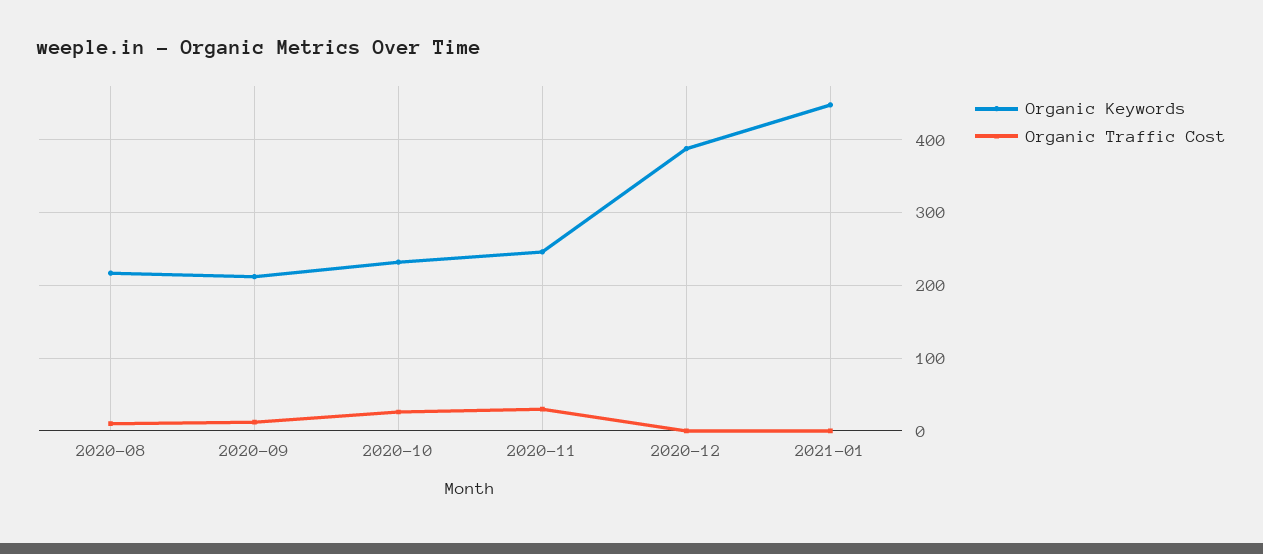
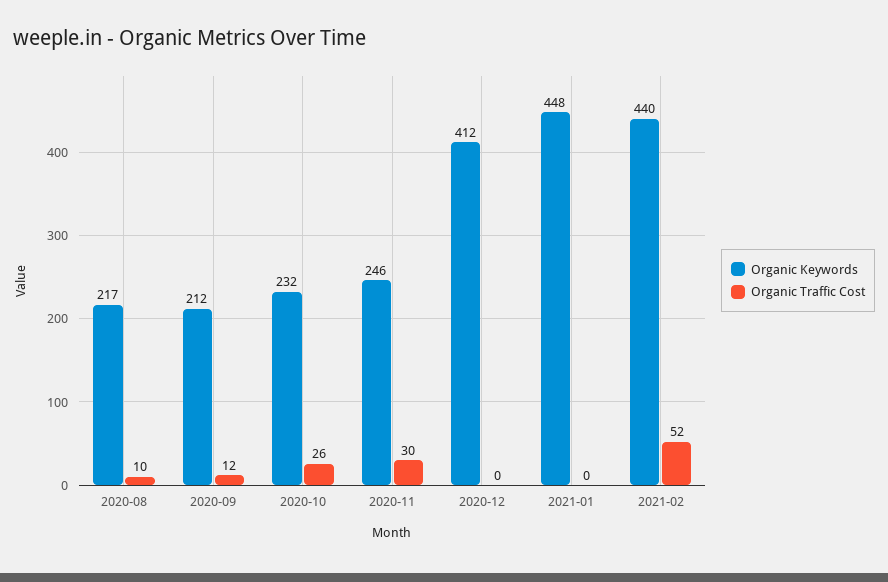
Organic Keywords, 2020-12: 390 -> 412
Organic Keywords, 2021-02: none -> 440
Organic Traffic Cost, 2021-02: none -> 52

